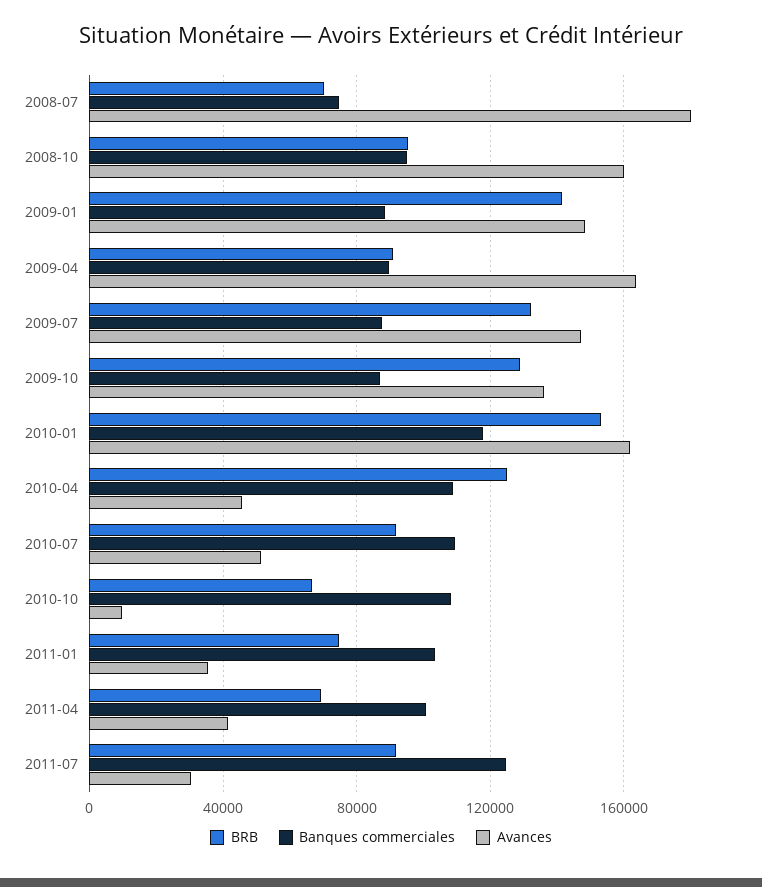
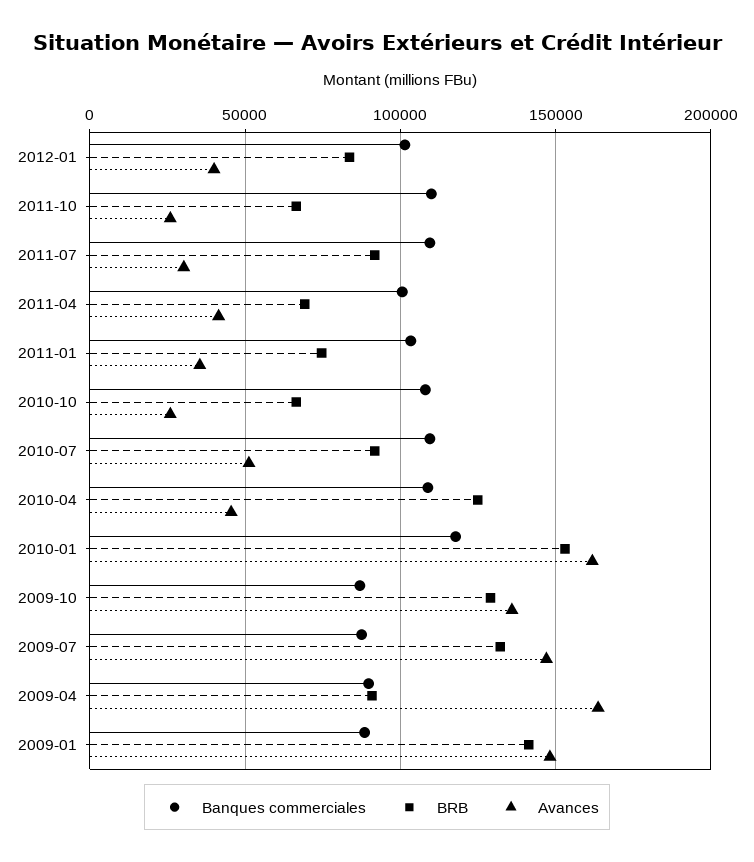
BRB, 2008-07: 70000 -> none
Banques commerciales, 2008-07: 75000 -> none
Avances, 2008-07: 180000 -> none
BRB, 2008-10: 95000 -> none
Banques commerciales, 2008-10: 95000 -> none
Avances, 2008-10: 160000 -> none
Avances, 2010-10: 10000 -> 25000
Banques commerciales, 2011-07: 125000 -> 110000
Banques commerciales, 2012-01: none -> 100000
BRB, 2012-01: none -> 85000
Avances, 2012-01: none -> 40000
Banques commerciales, 2011-10: none -> 110000
BRB, 2011-10: none -> 65000
Avances, 2011-10: none -> 25000

